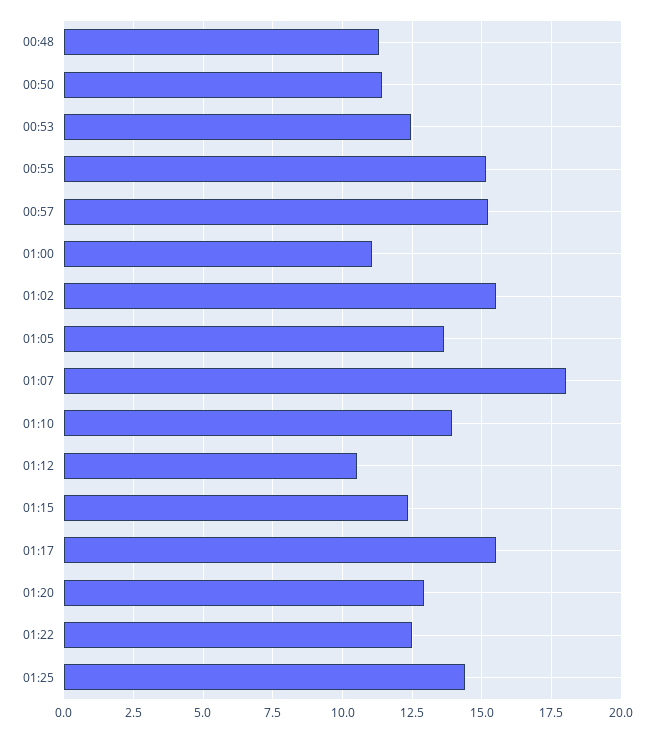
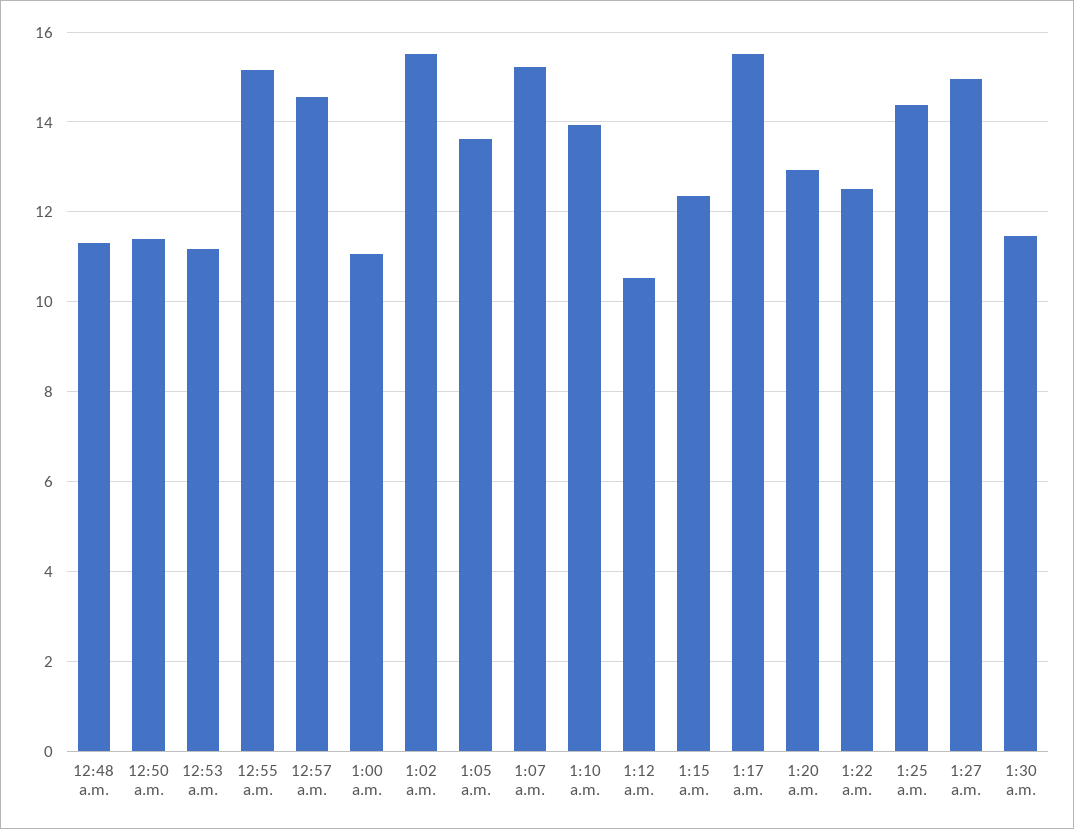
00:53: 12.5 -> 11.2
00:57: 15.25 -> 14.6
01:07: 18 -> 15.2
1:27 a.m.: none -> 15
1:30 a.m.: none -> 11.4

